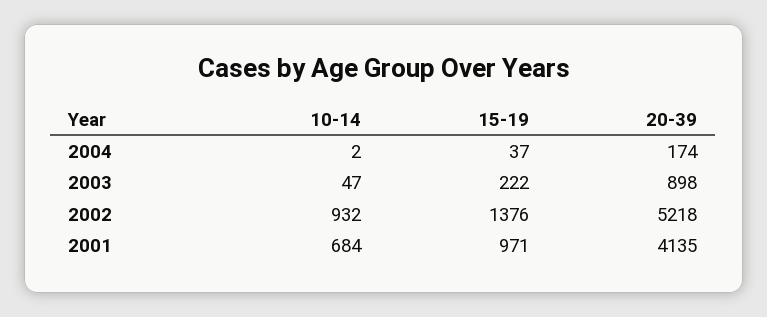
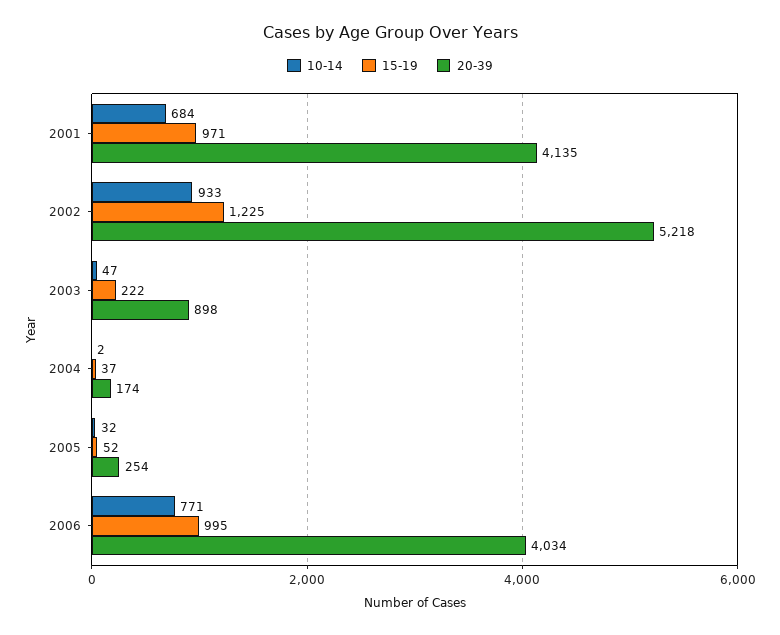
10-14, 2002: 932 -> 933
15-19, 2002: 1376 -> 1225
10-14, 2005: none -> 32
15-19, 2005: none -> 52
20-39, 2005: none -> 254
10-14, 2006: none -> 771
15-19, 2006: none -> 995
20-39, 2006: none -> 4034

